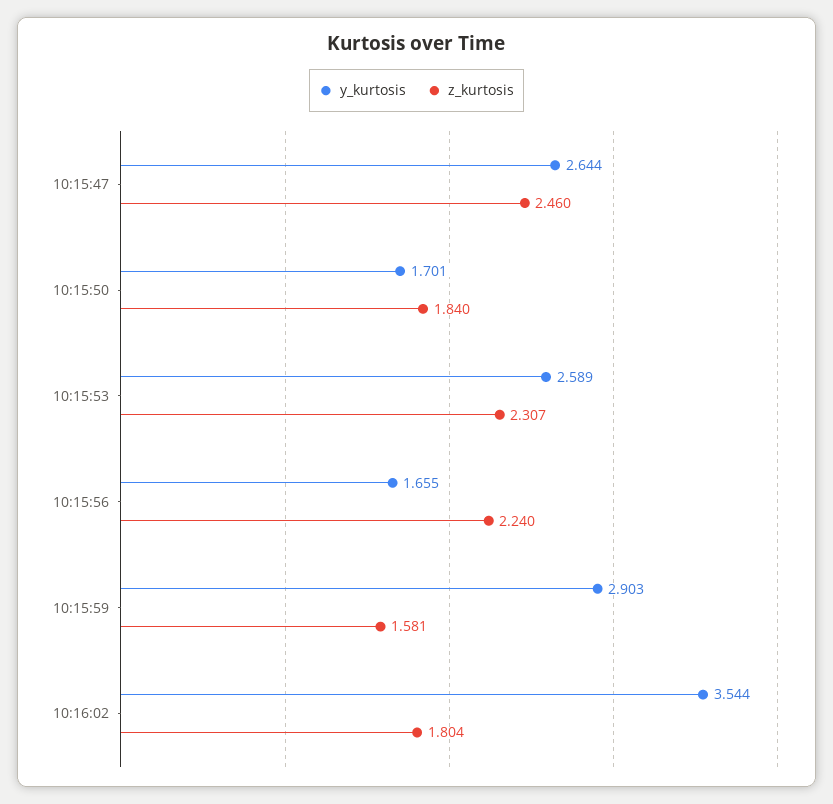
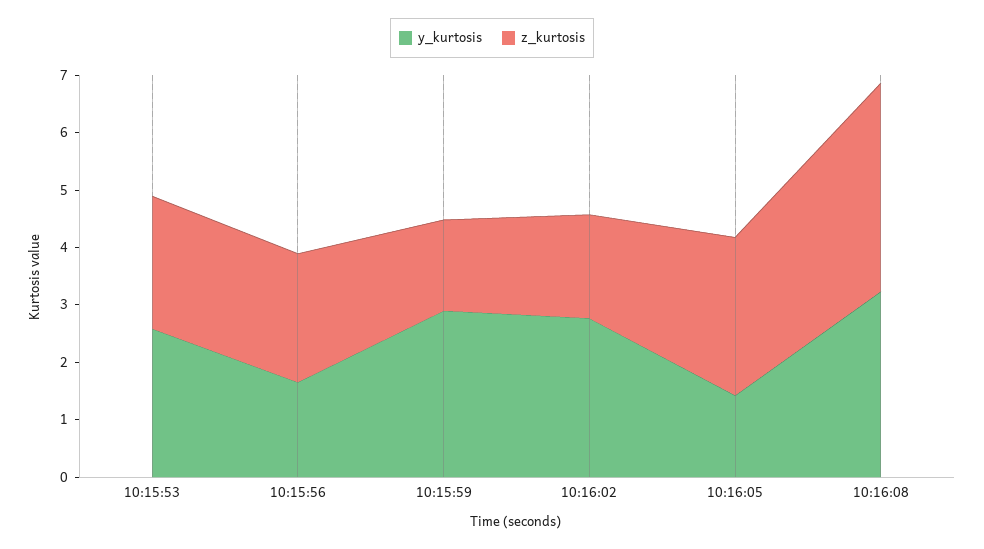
y_kurtosis, 10:15:47: 2.644 -> none
z_kurtosis, 10:15:47: 2.46 -> none
y_kurtosis, 10:15:50: 1.701 -> none
z_kurtosis, 10:15:50: 1.84 -> none
y_kurtosis, 10:16:02: 3.544 -> 2.8
y_kurtosis, 10:16:05: none -> 1.4
z_kurtosis, 10:16:05: none -> 2.8
y_kurtosis, 10:16:08: none -> 3.2
z_kurtosis, 10:16:08: none -> 3.6

